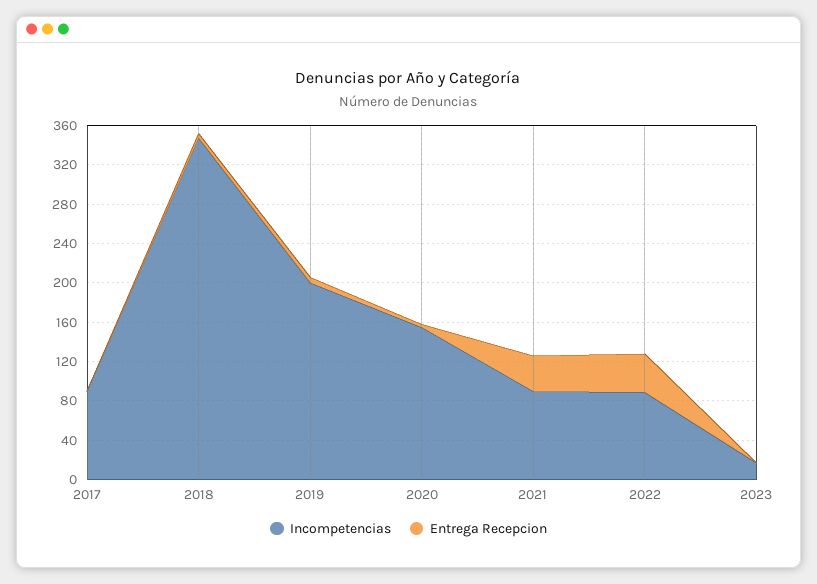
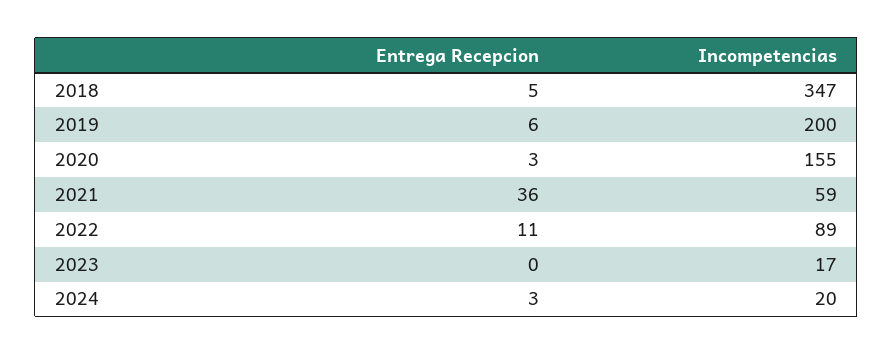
Incompetencias, 2017: 90 -> none
Entrega Recepcion, 2017: 0 -> none
Incompetencias, 2021: 90 -> 59
Entrega Recepcion, 2022: 40 -> 11
Entrega Recepcion, 2024: none -> 3
Incompetencias, 2024: none -> 20

